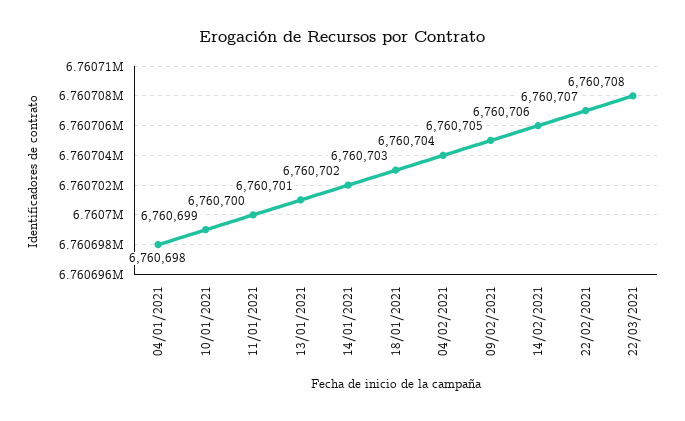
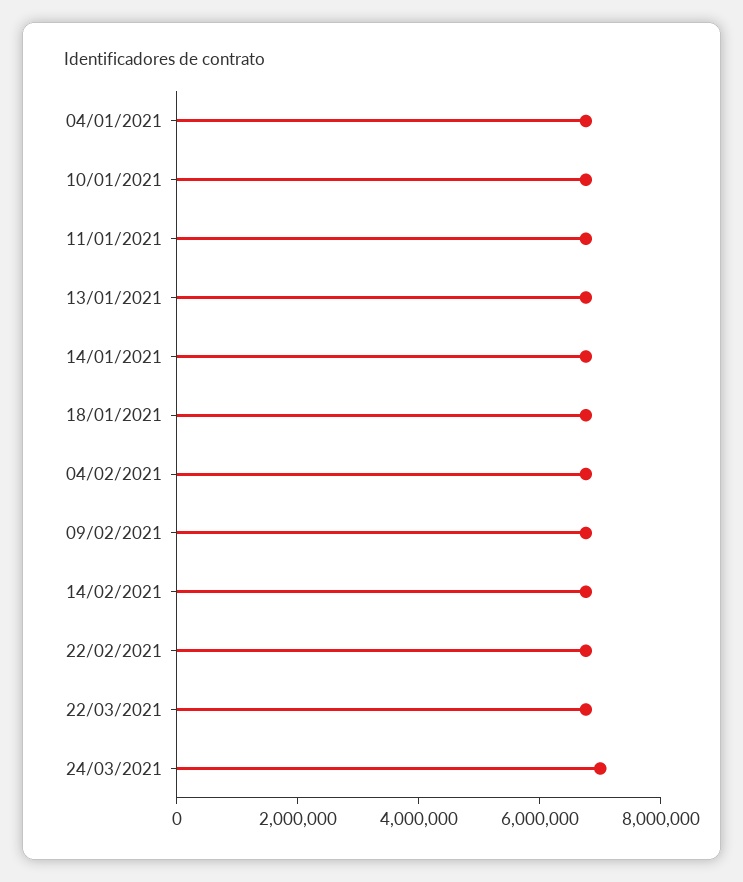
24/03/2021: none -> 7000000

